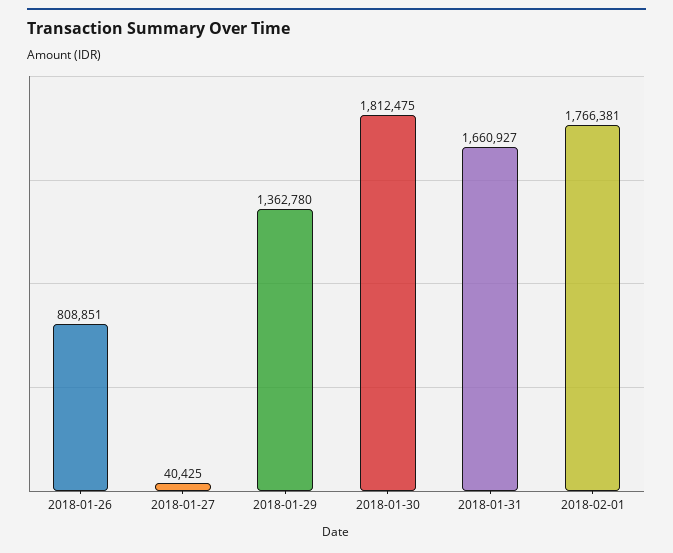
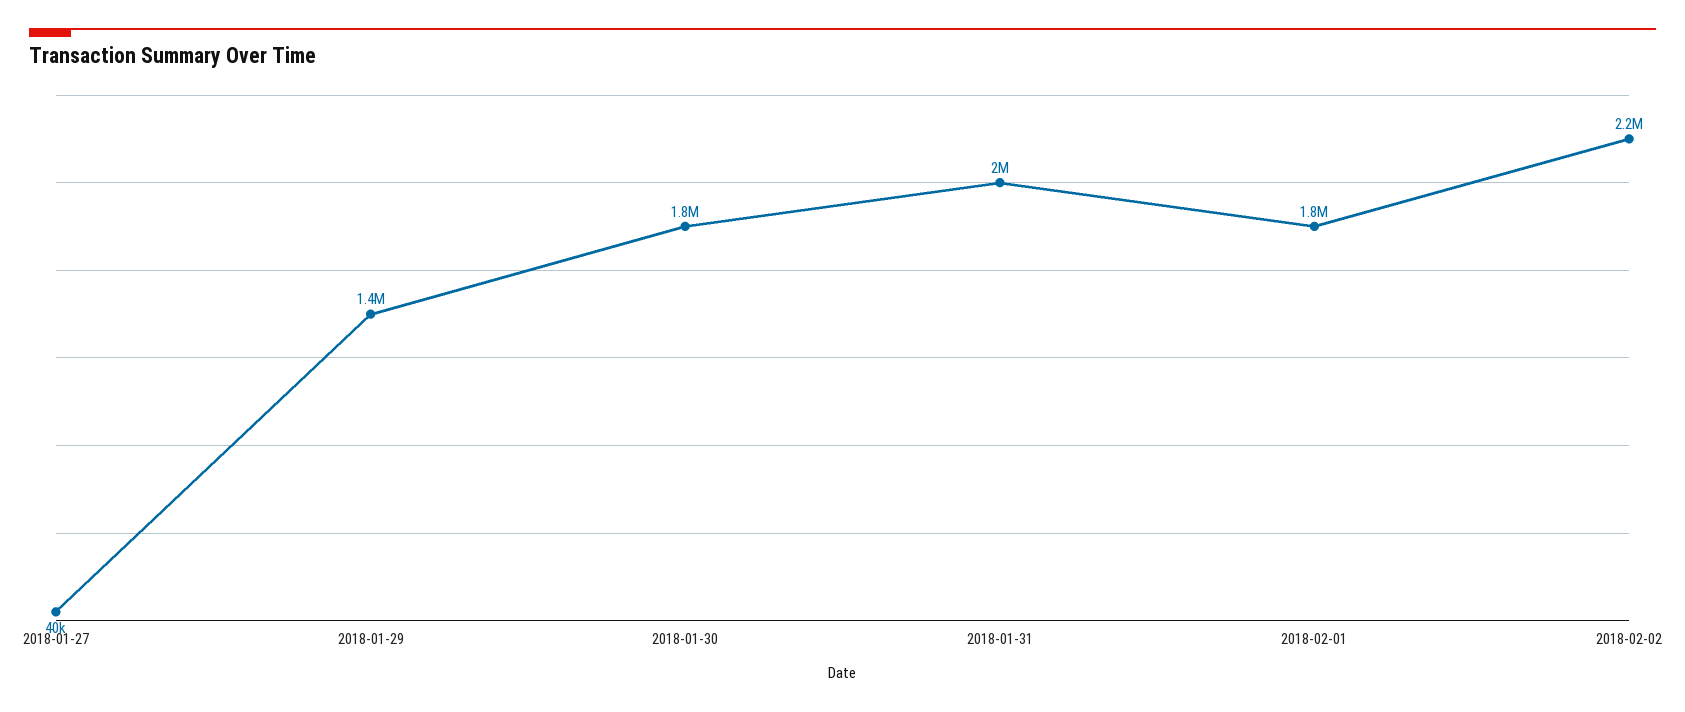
2018-01-26: 808851 -> none
2018-01-31: 1660927 -> 2000000
2018-02-02: none -> 2200000

